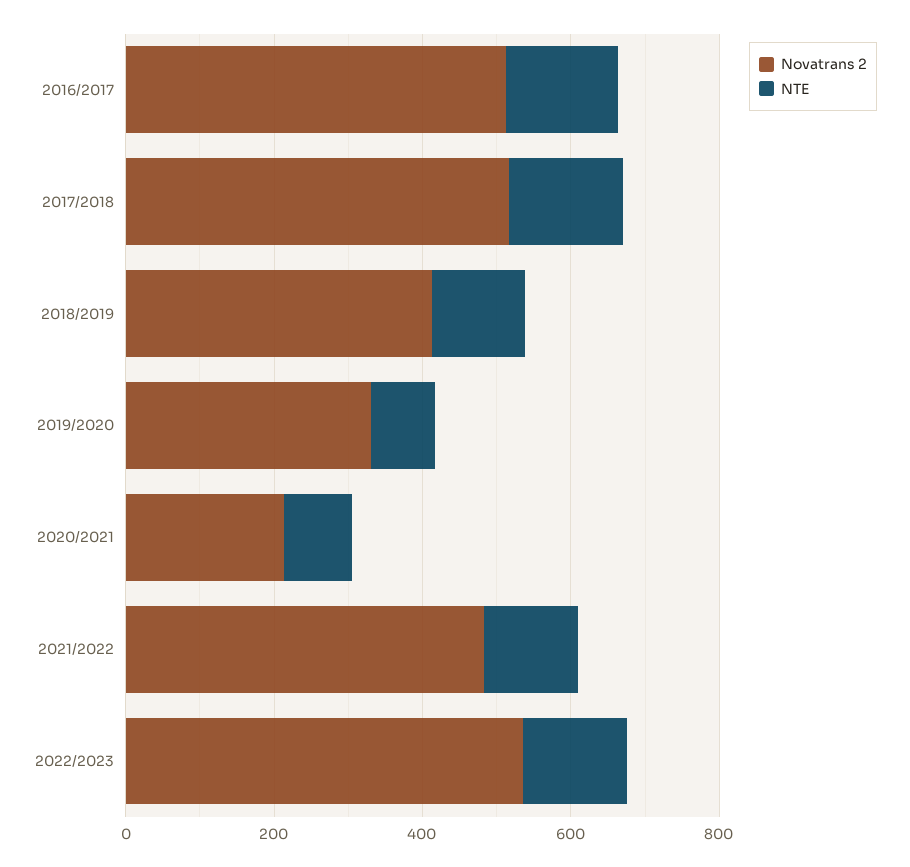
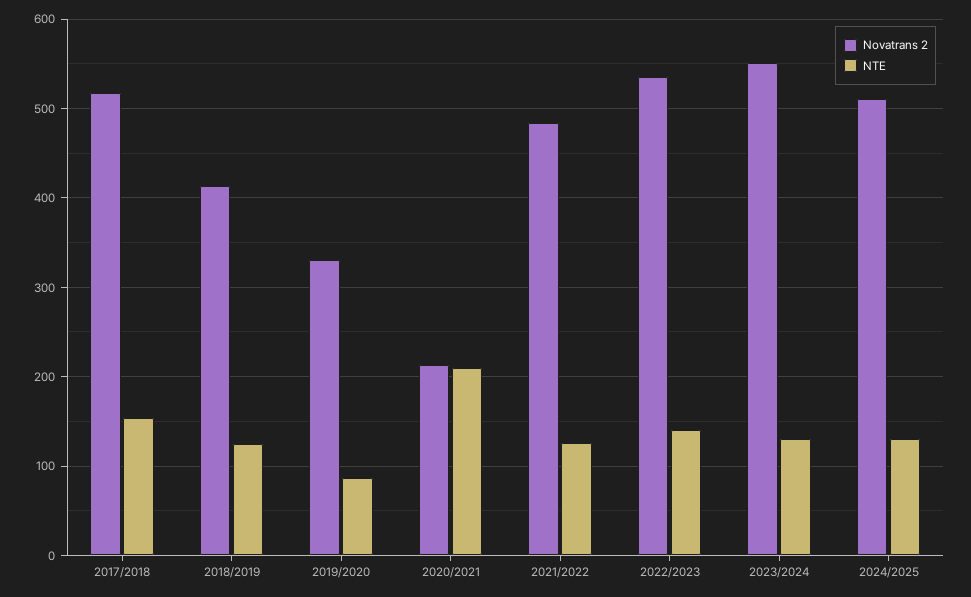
Novatrans 2, 2016/2017: 500 -> none
NTE, 2016/2017: 150 -> none
NTE, 2020/2021: 100 -> 210
Novatrans 2, 2023/2024: none -> 550
NTE, 2023/2024: none -> 130
Novatrans 2, 2024/2025: none -> 510
NTE, 2024/2025: none -> 130

